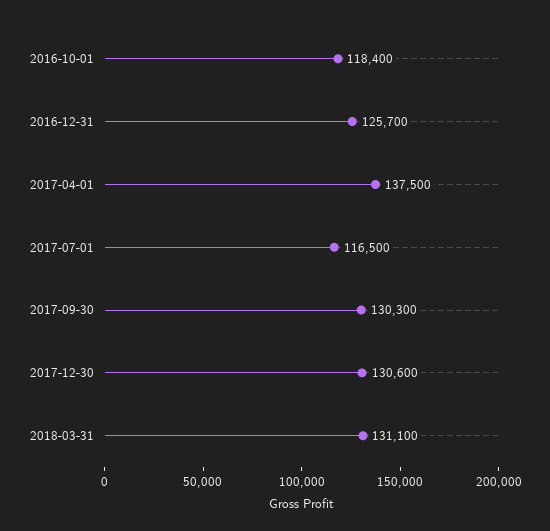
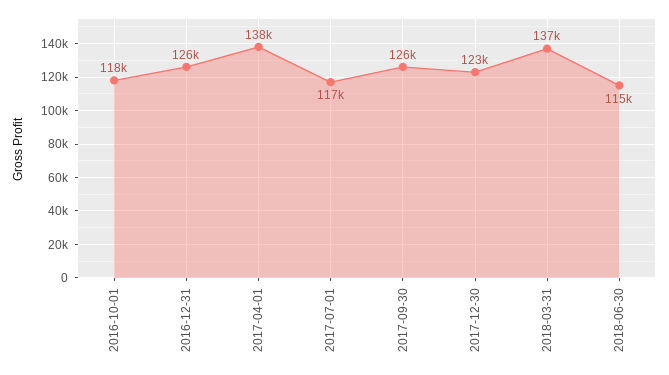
2017-09-30: 130300 -> 126000
2017-12-30: 130600 -> 123000
2018-03-31: 131100 -> 137000
2018-06-30: none -> 115000

